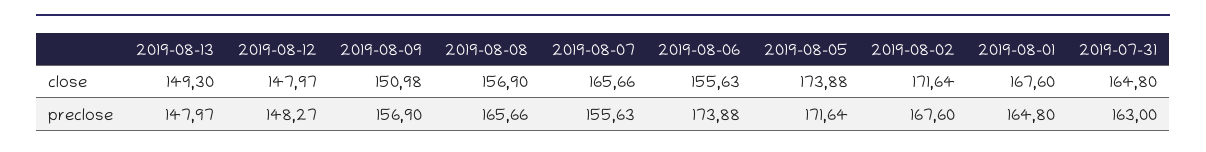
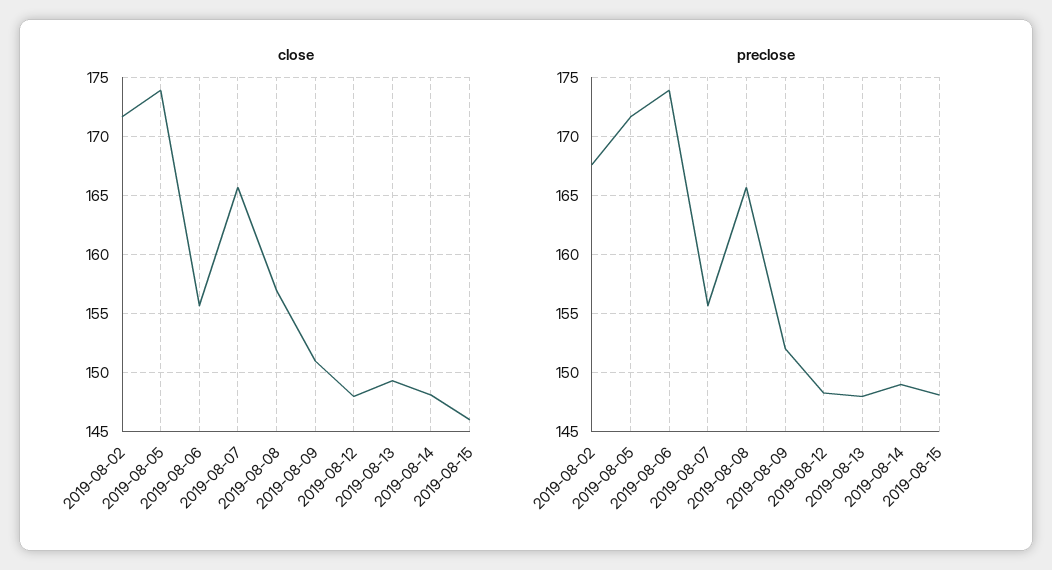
close, 2019-08-01: 167.6 -> none
close, 2019-07-31: 164.8 -> none
preclose, 2019-08-09: 156.9 -> 152
preclose, 2019-08-01: 164.8 -> none
preclose, 2019-07-31: 163 -> none
close, 2019-08-14: none -> 148
close, 2019-08-15: none -> 146
preclose, 2019-08-14: none -> 149
preclose, 2019-08-15: none -> 148

